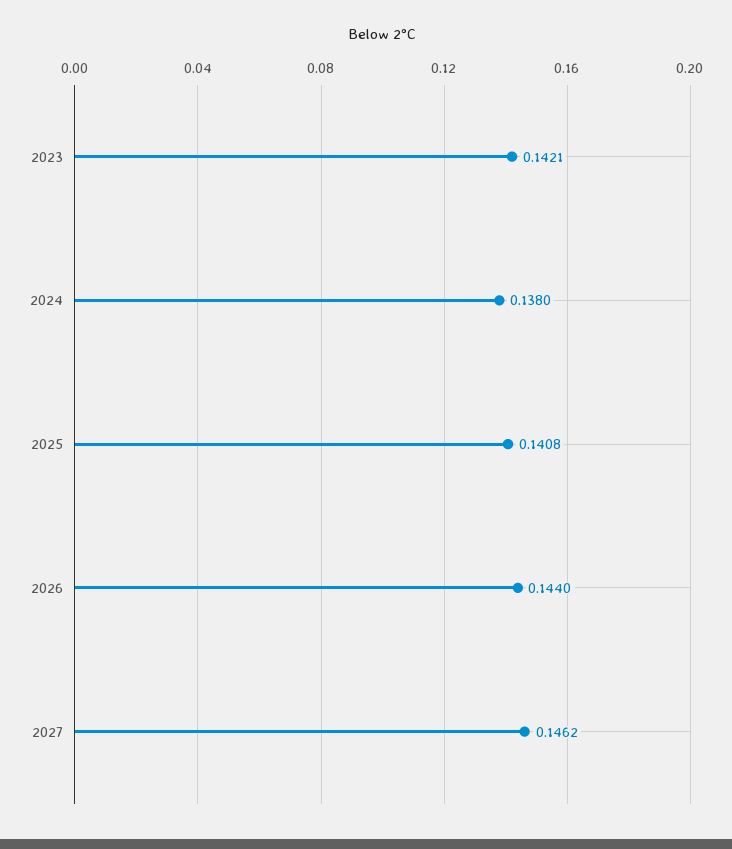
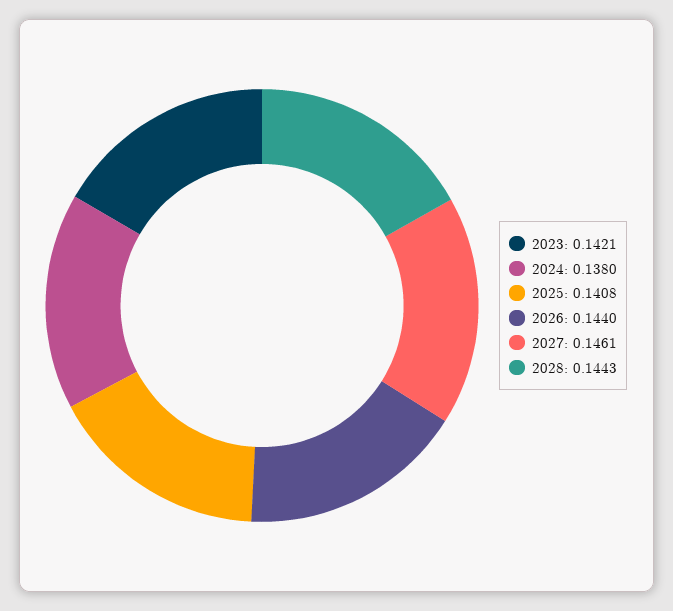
2027: 0.1462 -> 0.1461
2028: none -> 0.1443

